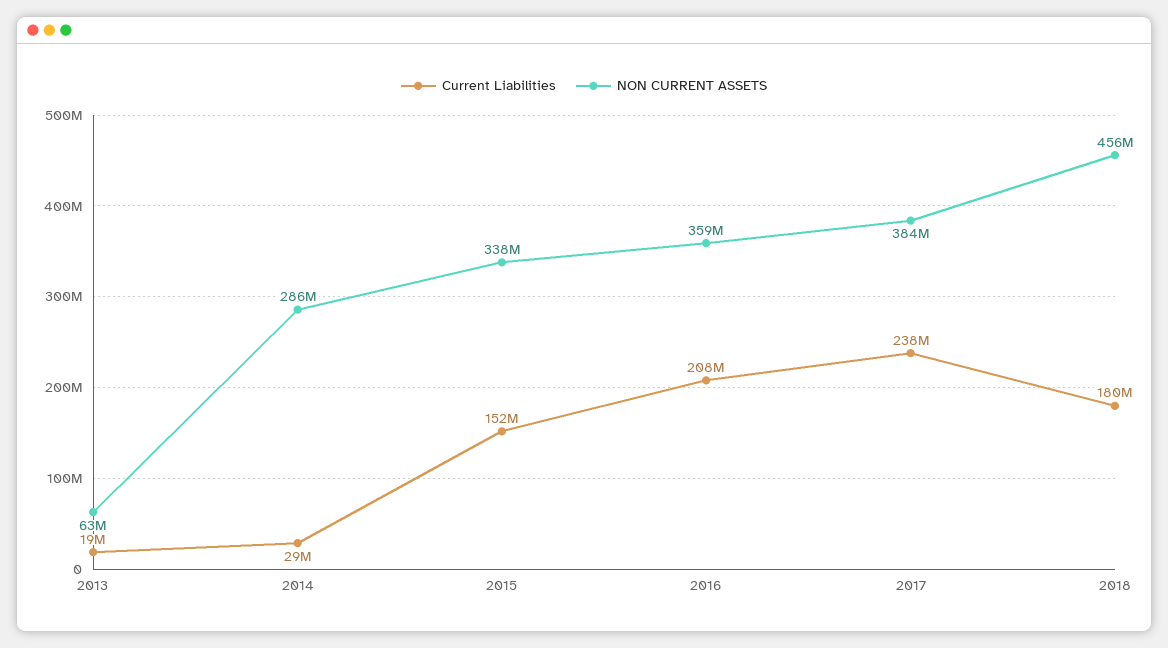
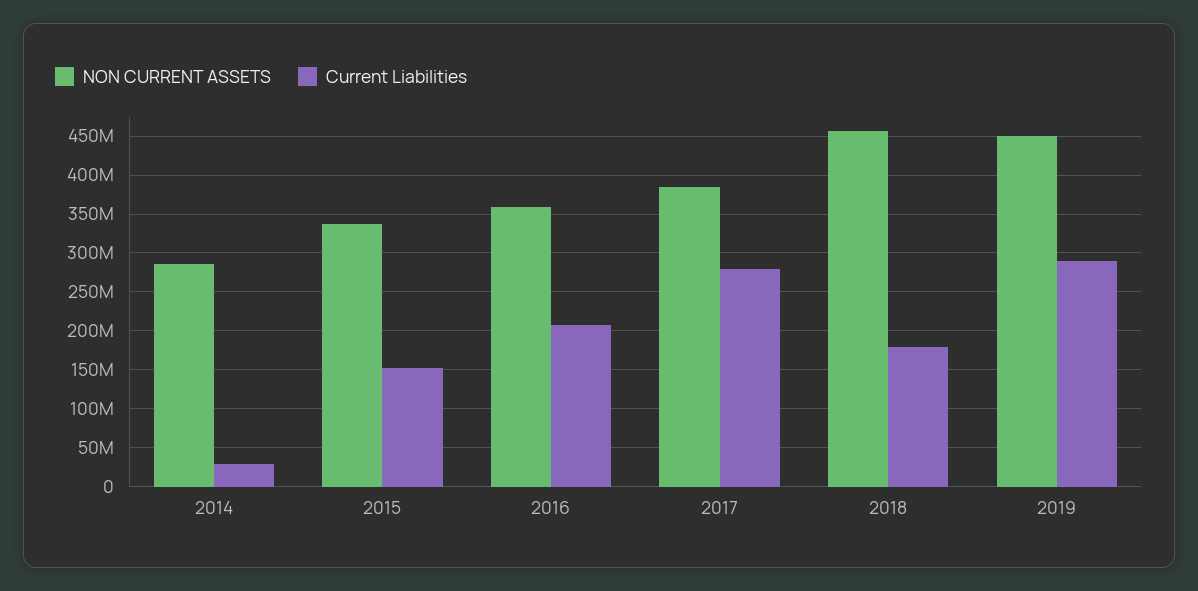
Current Liabilities, 2013: 19000000 -> none
NON CURRENT ASSETS, 2013: 63000000 -> none
Current Liabilities, 2017: 238000000 -> 280000000
NON CURRENT ASSETS, 2019: none -> 450000000
Current Liabilities, 2019: none -> 290000000

